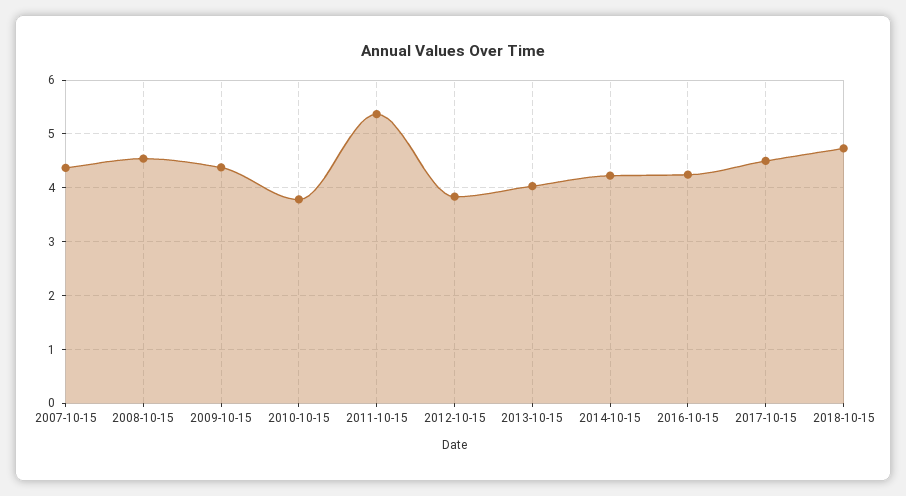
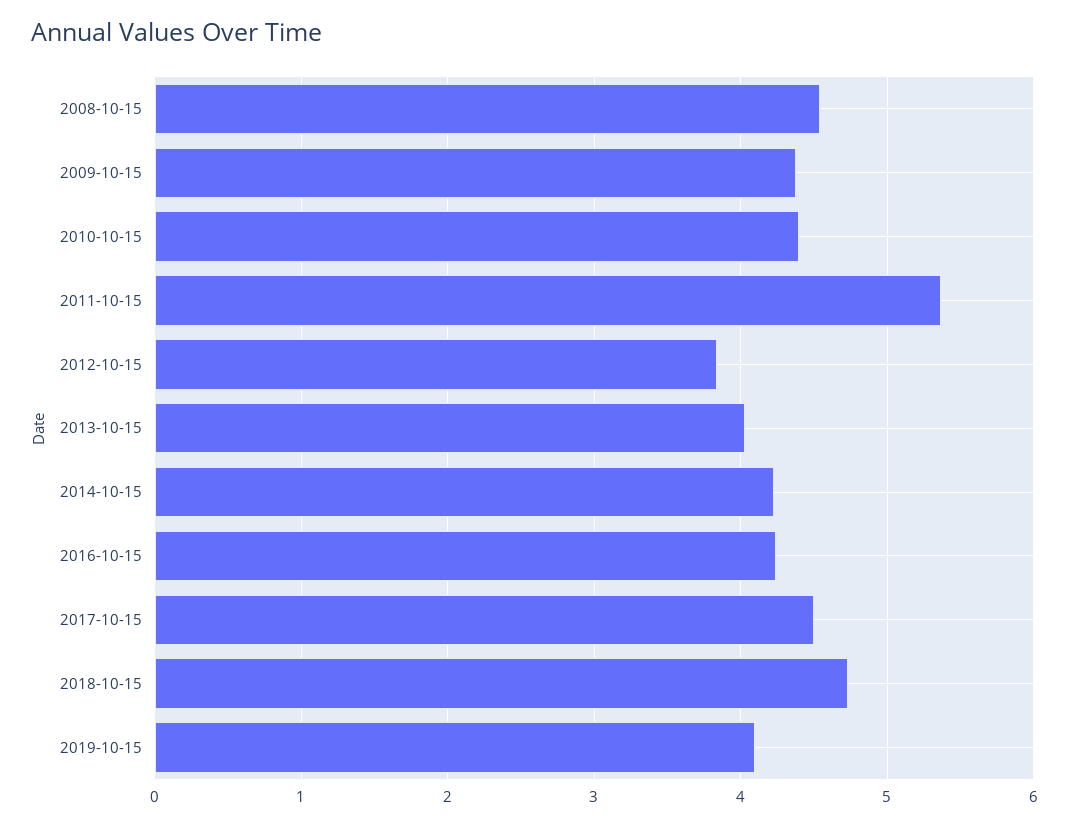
2007-10-15: 4.4 -> none
2010-10-15: 3.8 -> 4.4
2019-10-15: none -> 4.1

